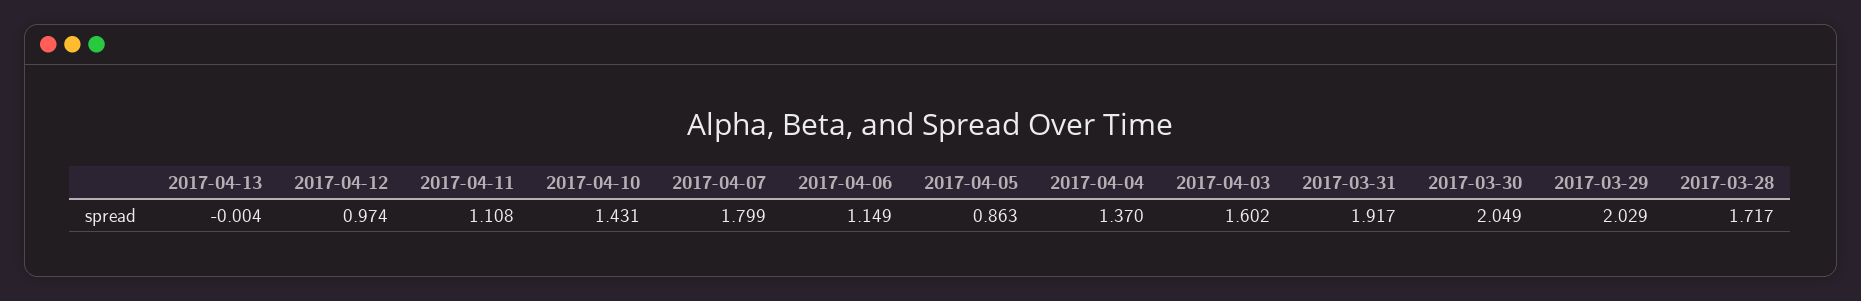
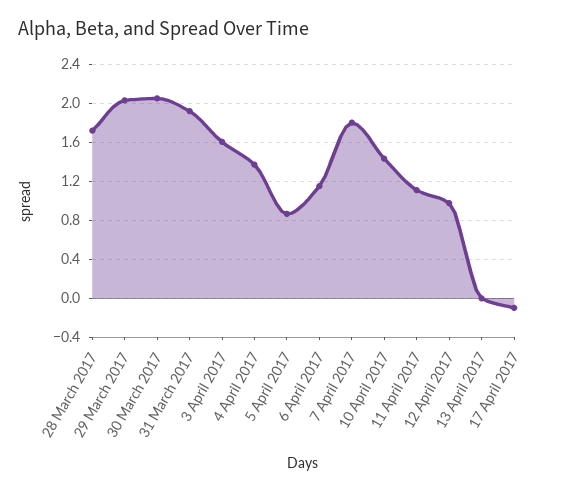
17 April 2017: none -> -0.1

